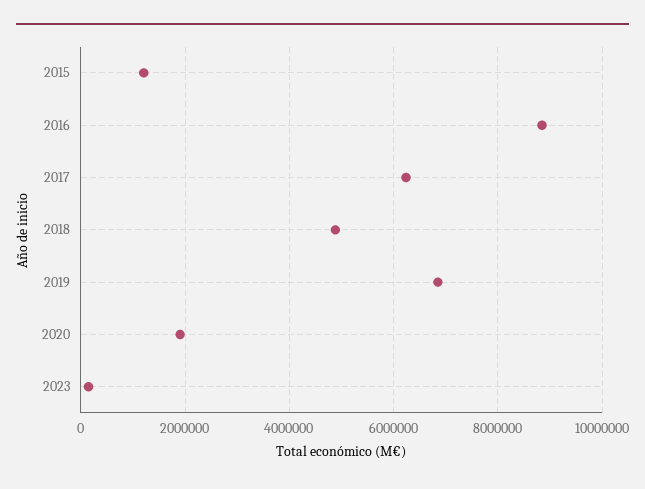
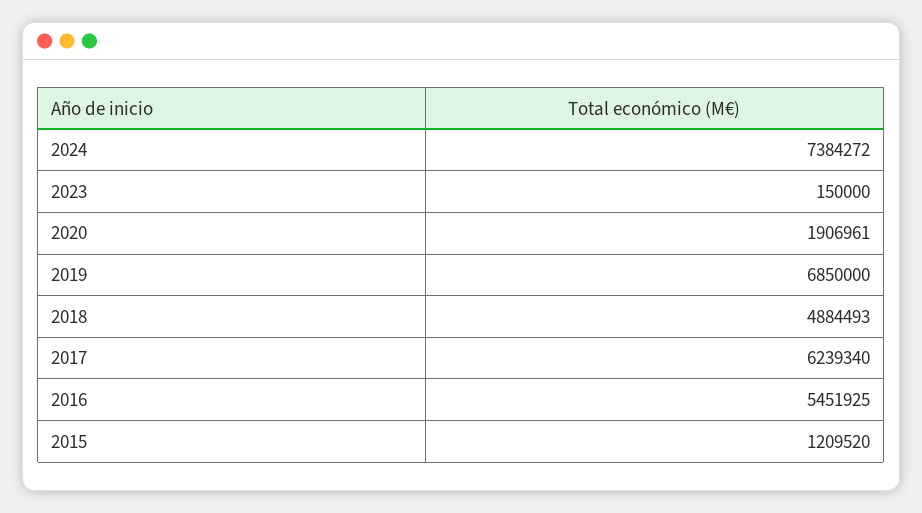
2016: 8800000 -> 5451925
2024: none -> 7384272

